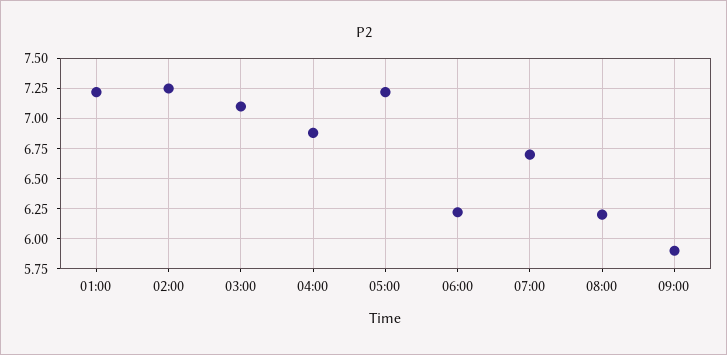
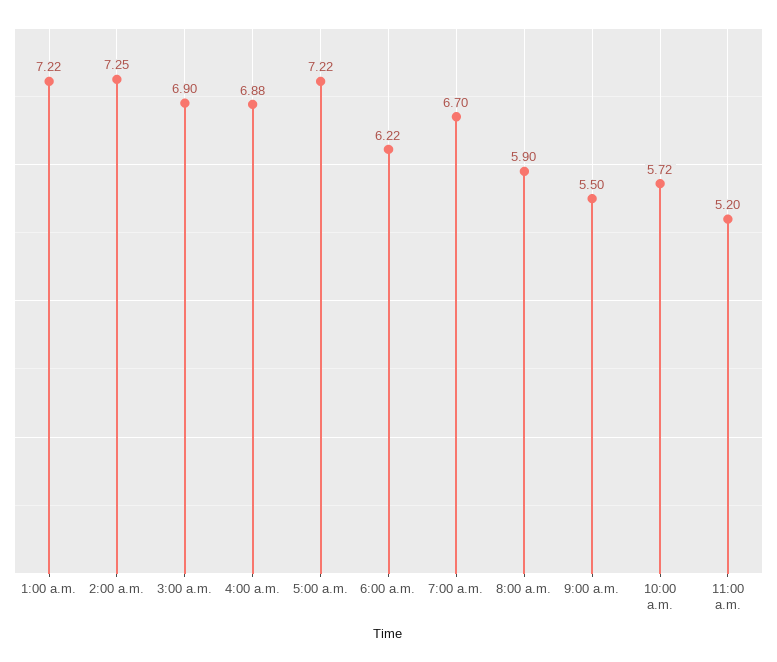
03:00: 7.1 -> 6.9
08:00: 6.2 -> 5.9
09:00: 5.9 -> 5.5
10:00 a.m.: none -> 5.72
11:00 a.m.: none -> 5.2

